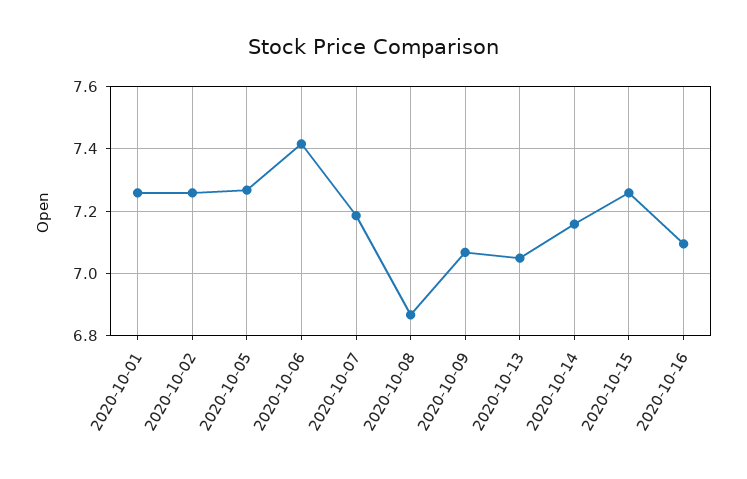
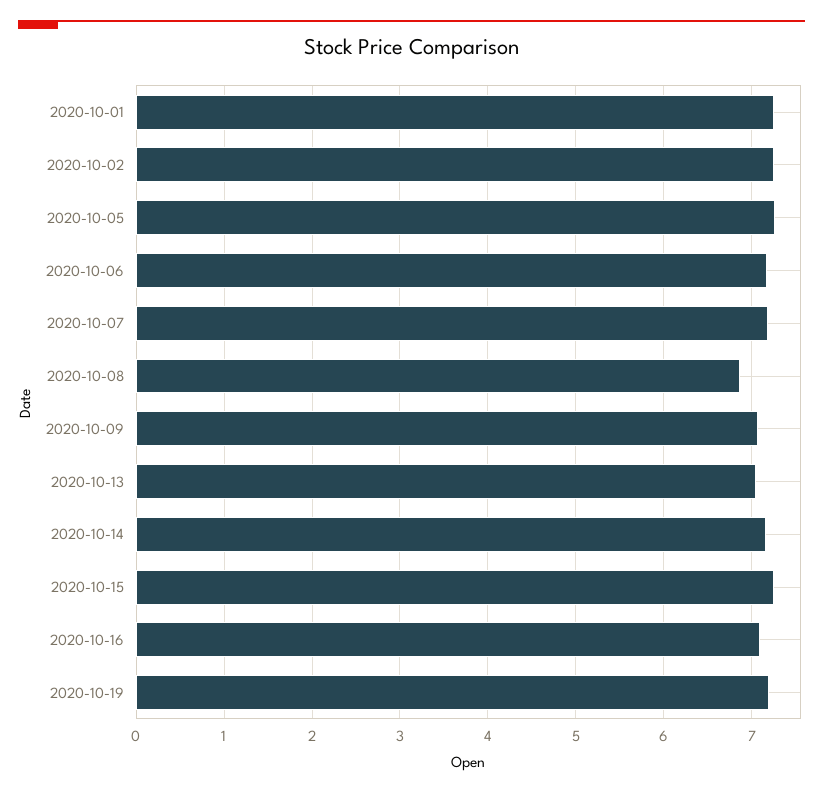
2020-10-06: 7.42 -> 7.2
2020-10-19: none -> 7.2

